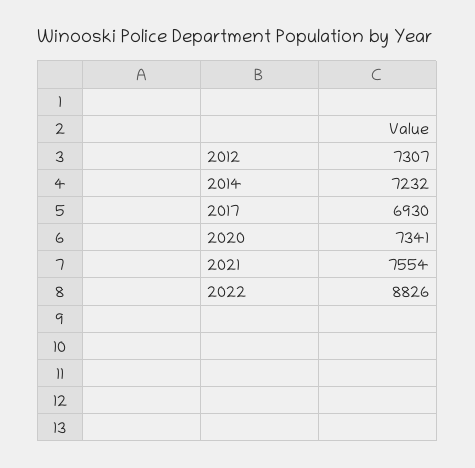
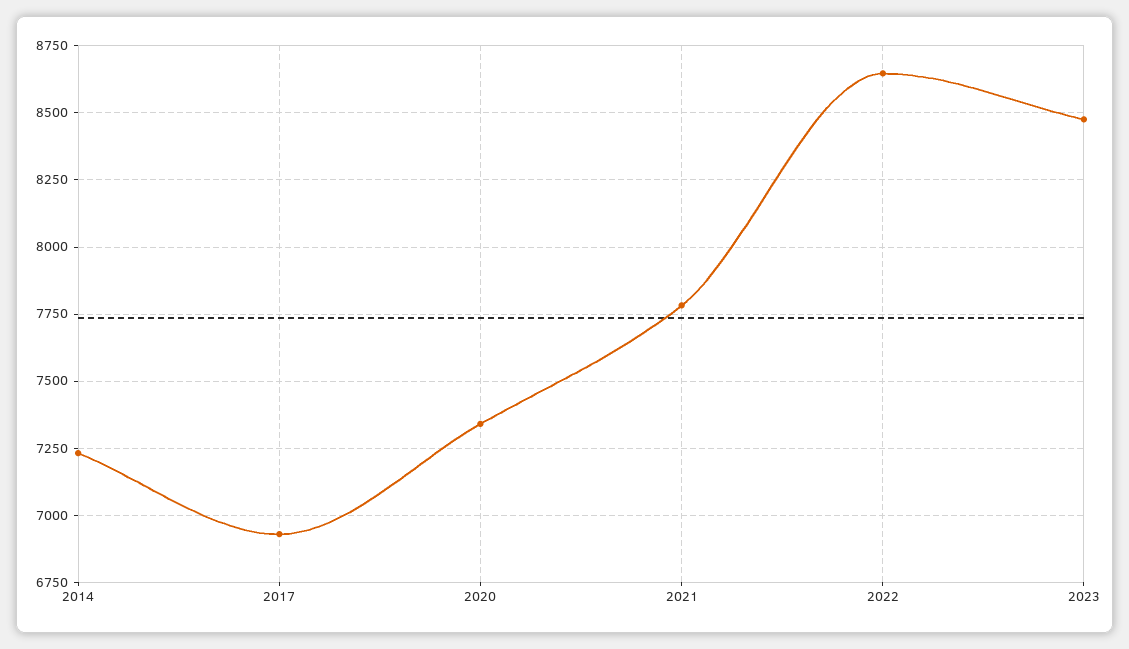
2012: 7307 -> none
2021: 7554 -> 7775
2022: 8826 -> 8650
2023: none -> 8475

